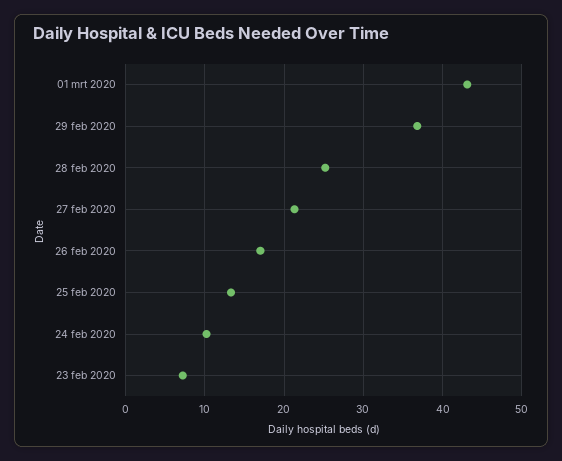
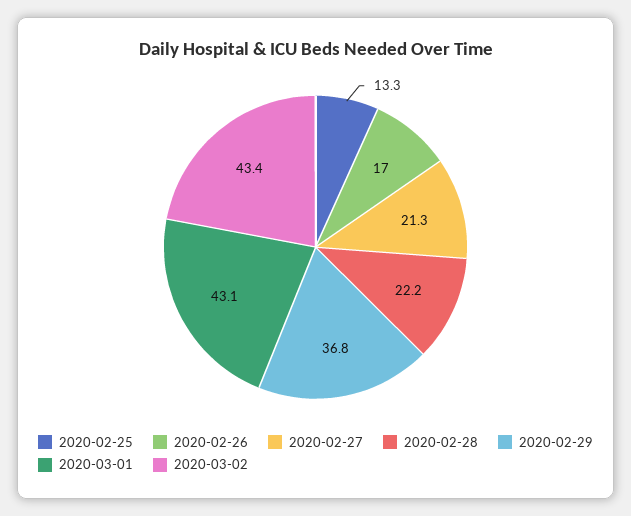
28 feb 2020: 25 -> 22.2
24 feb 2020: 10 -> none
23 feb 2020: 7 -> none
2020-03-02: none -> 43.4

